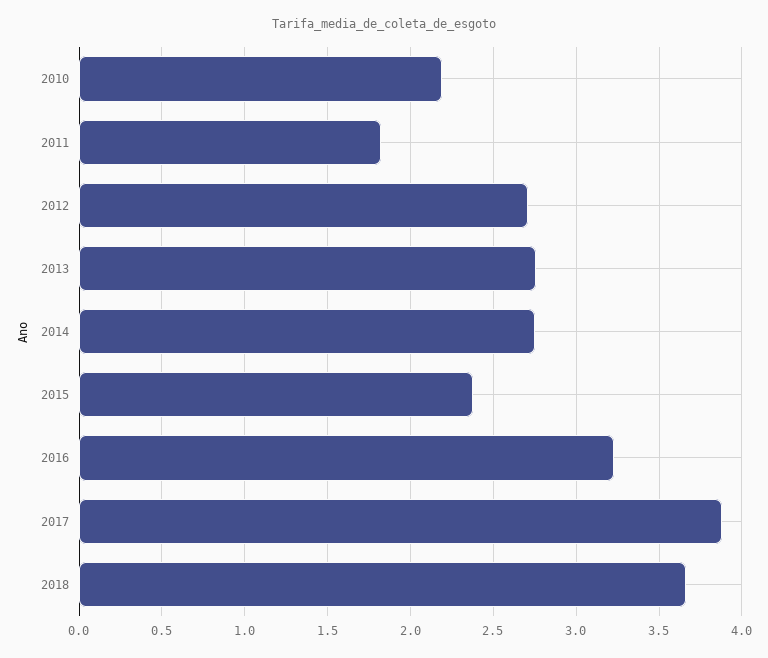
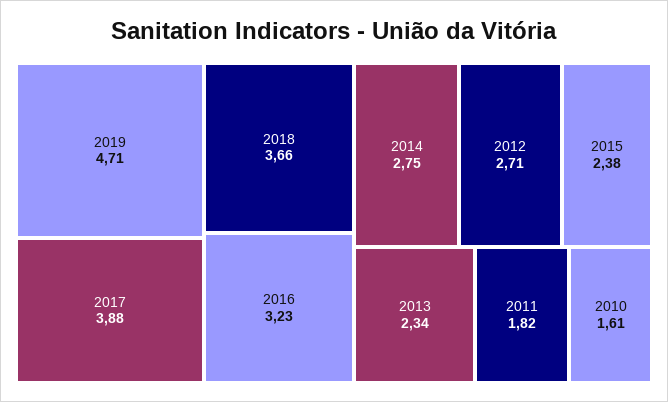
2010: 2.2 -> 1.61
2013: 2.75 -> 2.34
2019: none -> 4.71

